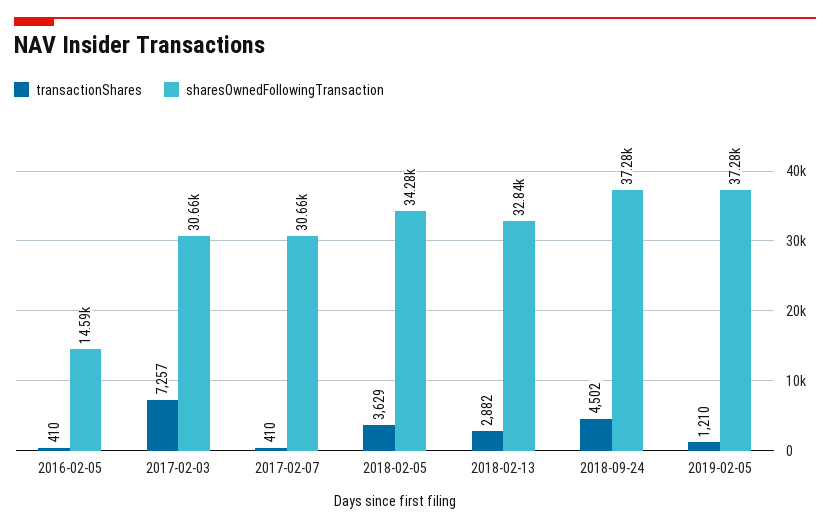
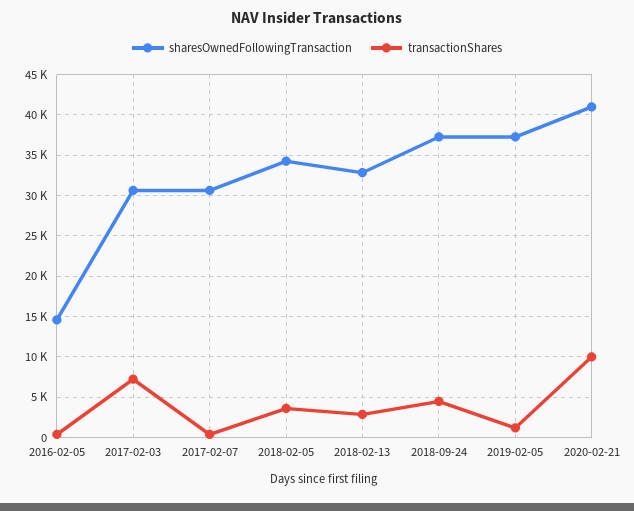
sharesOwnedFollowingTransaction, 2020-02-21: none -> 41000
transactionShares, 2020-02-21: none -> 10000

